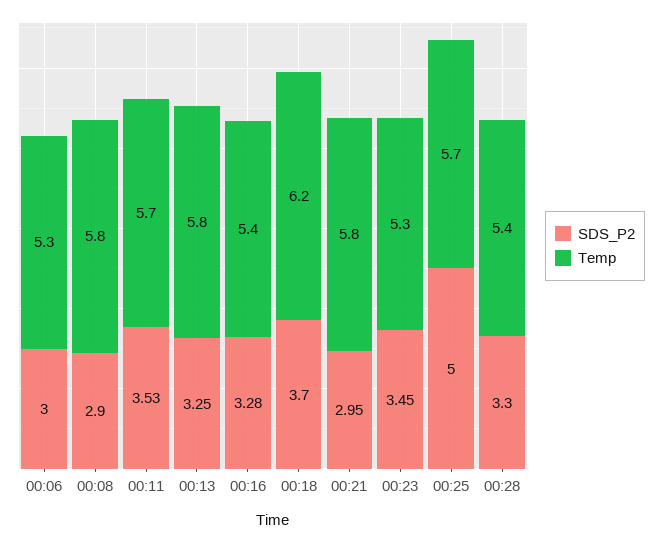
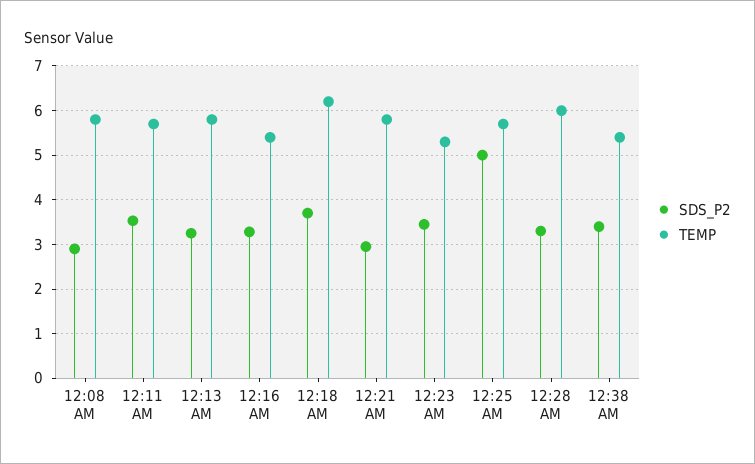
SDS_P2, 00:06: 3 -> none
Temp, 00:06: 5.3 -> none
Temp, 00:28: 5.4 -> 6
SDS_P2, 12:38 AM: none -> 3.4
Temp, 12:38 AM: none -> 5.4

